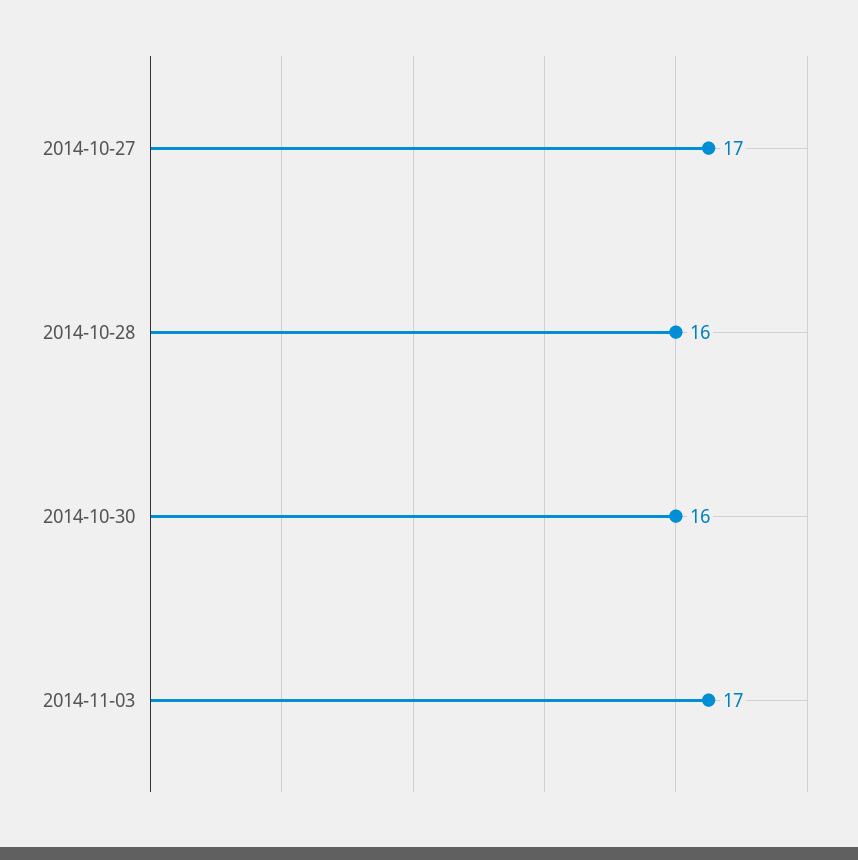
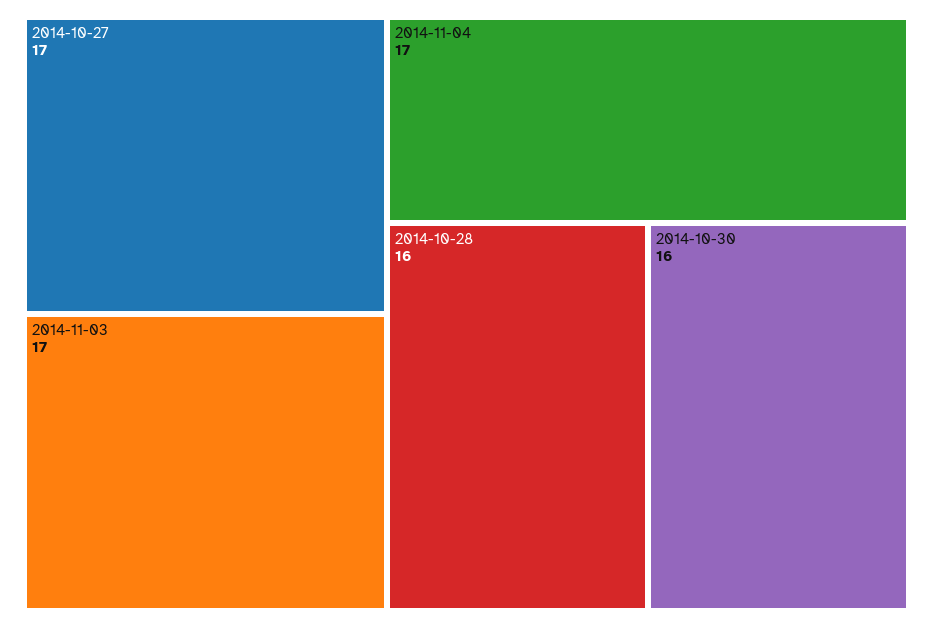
2014-11-04: none -> 17

